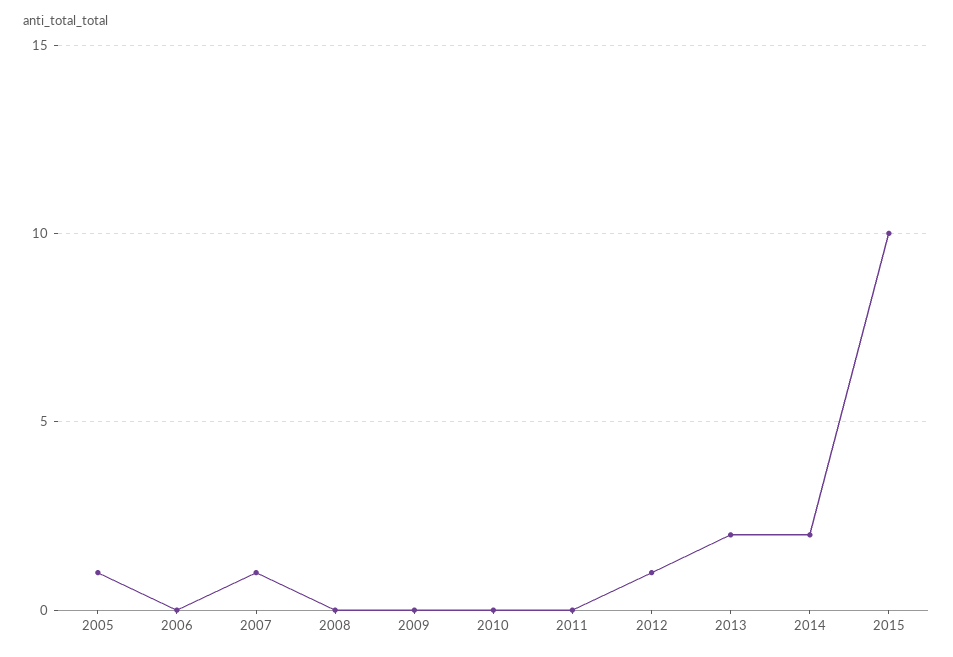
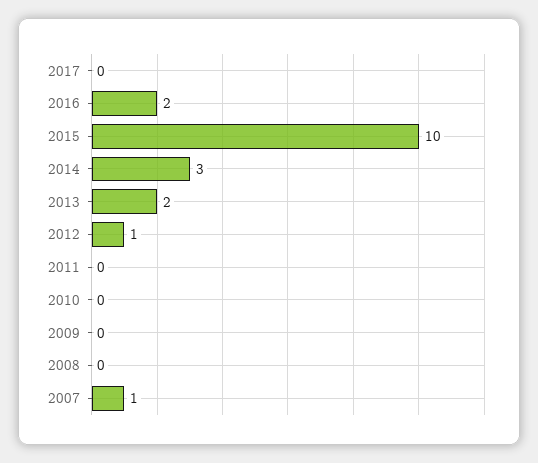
2005: 1 -> none
2006: 0 -> none
2014: 2 -> 3
2017: none -> 0
2016: none -> 2

